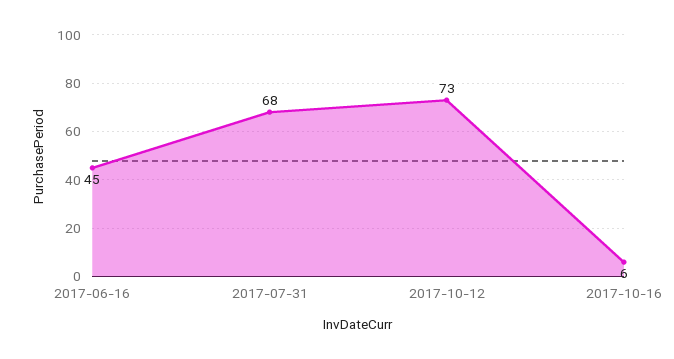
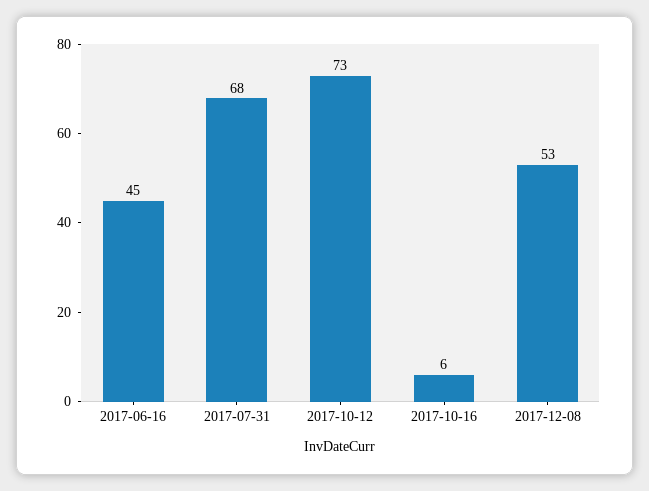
2017-12-08: none -> 53

